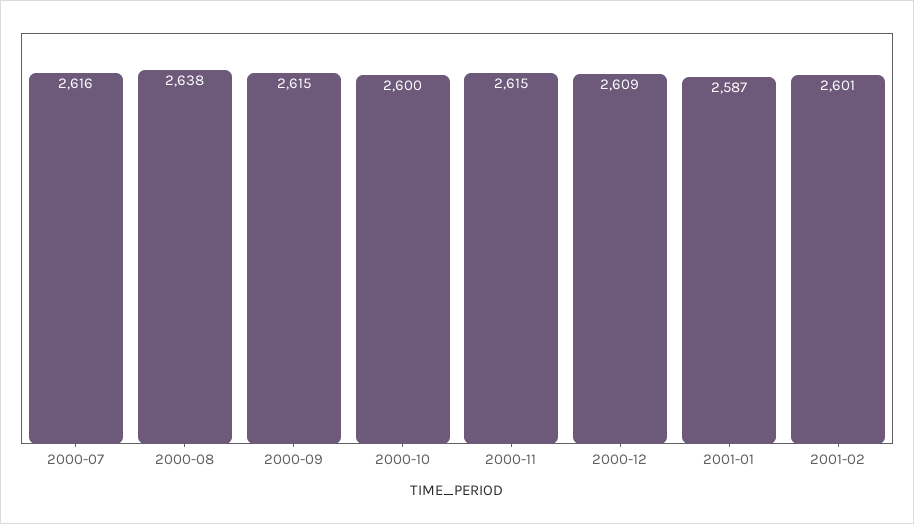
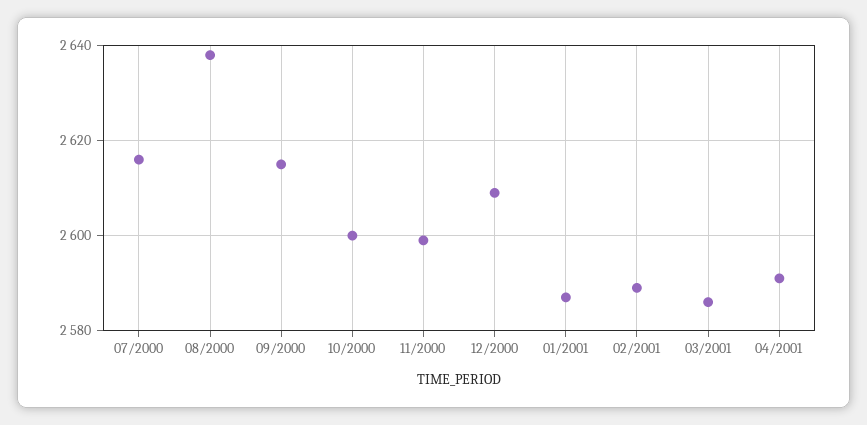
2000-11: 2615 -> 2600
2001-02: 2601 -> 2590
03/2001: none -> 2585
04/2001: none -> 2590

